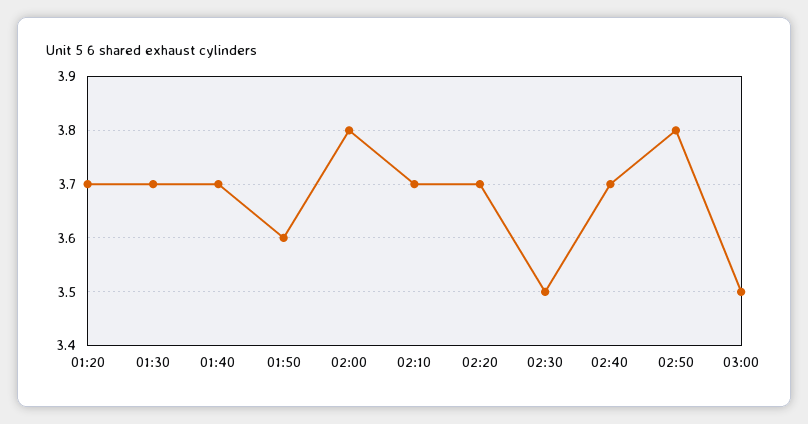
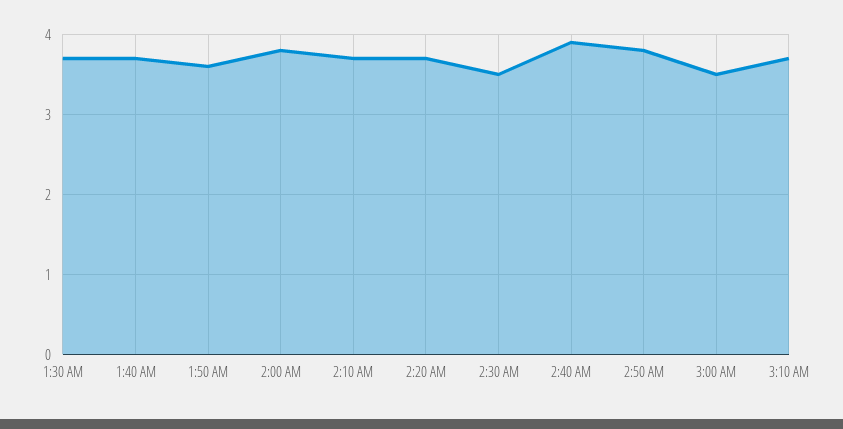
01:20: 3.7 -> none
02:40: 3.7 -> 3.9
3:10 AM: none -> 3.7

